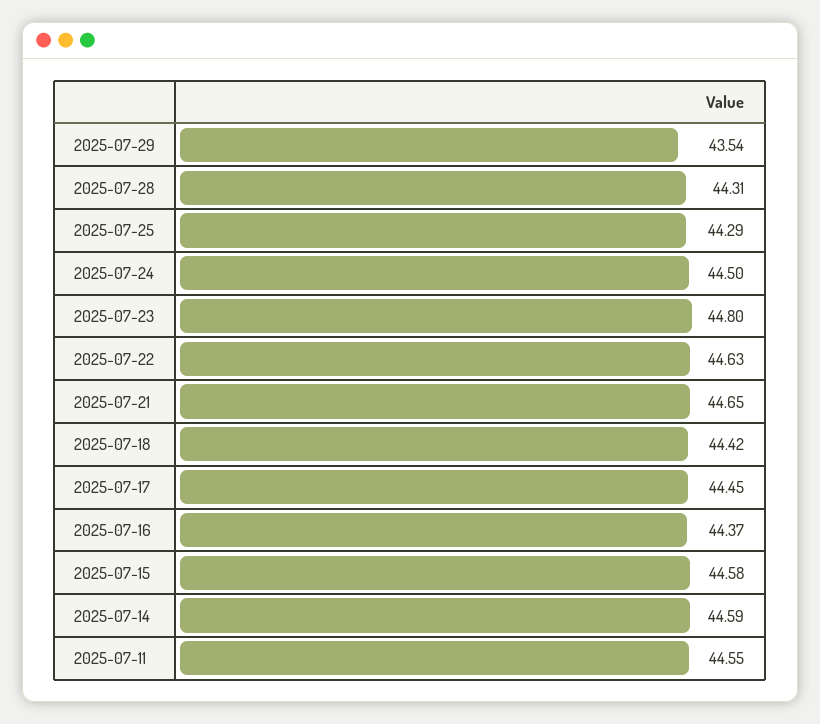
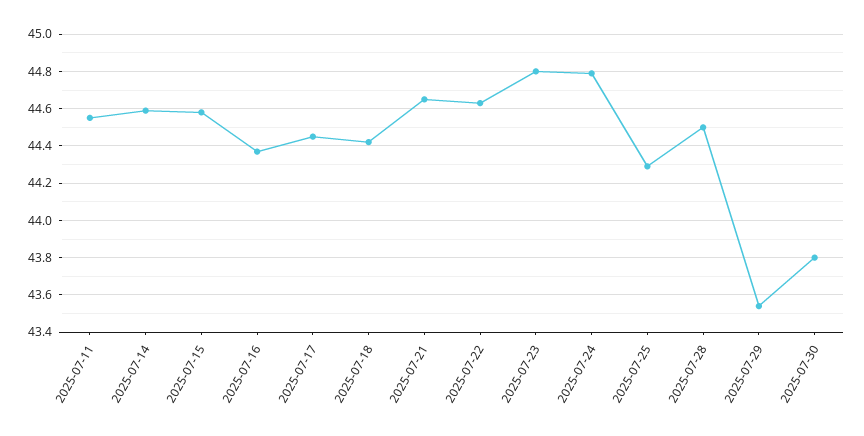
2025-07-28: 44.31 -> 44.5
2025-07-24: 44.5 -> 44.8
2025-07-30: none -> 43.8

